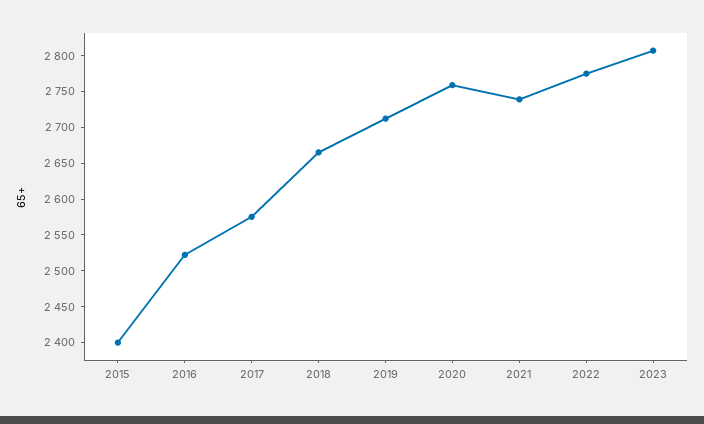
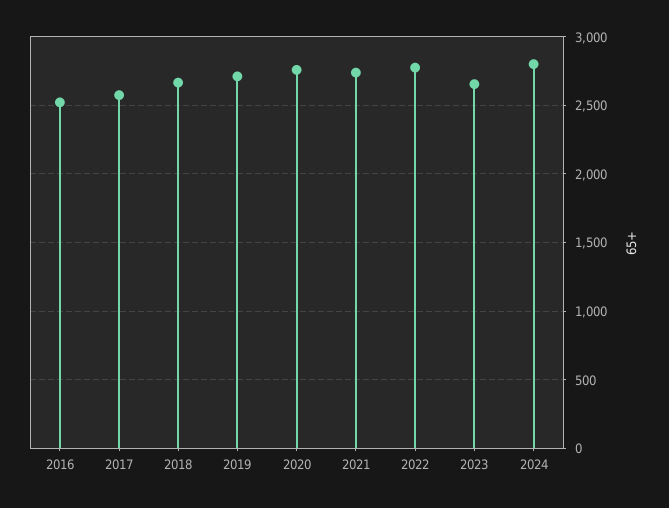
2015: 2400 -> none
2023: 2800 -> 2650
2024: none -> 2800

